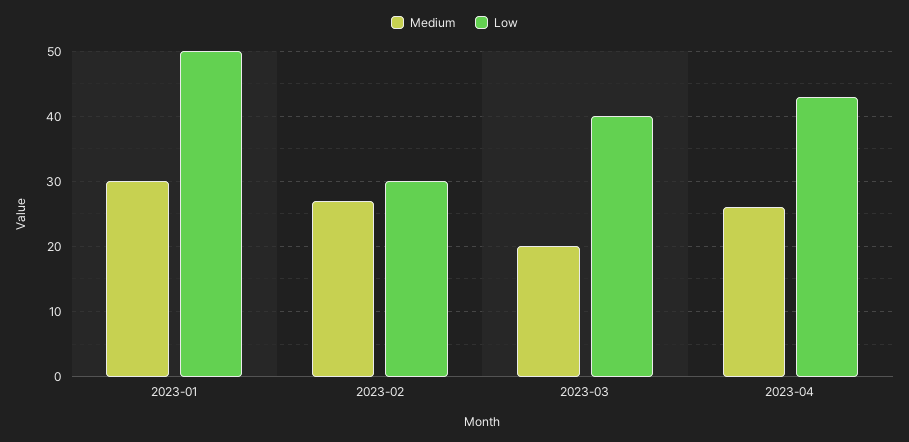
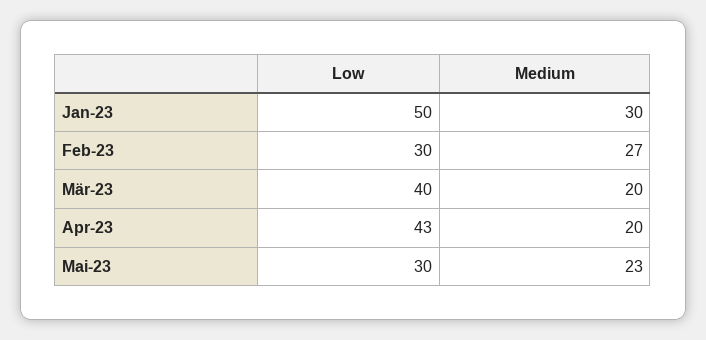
Medium, 2023-04: 26 -> 20
Low, Mai-23: none -> 30
Medium, Mai-23: none -> 23

